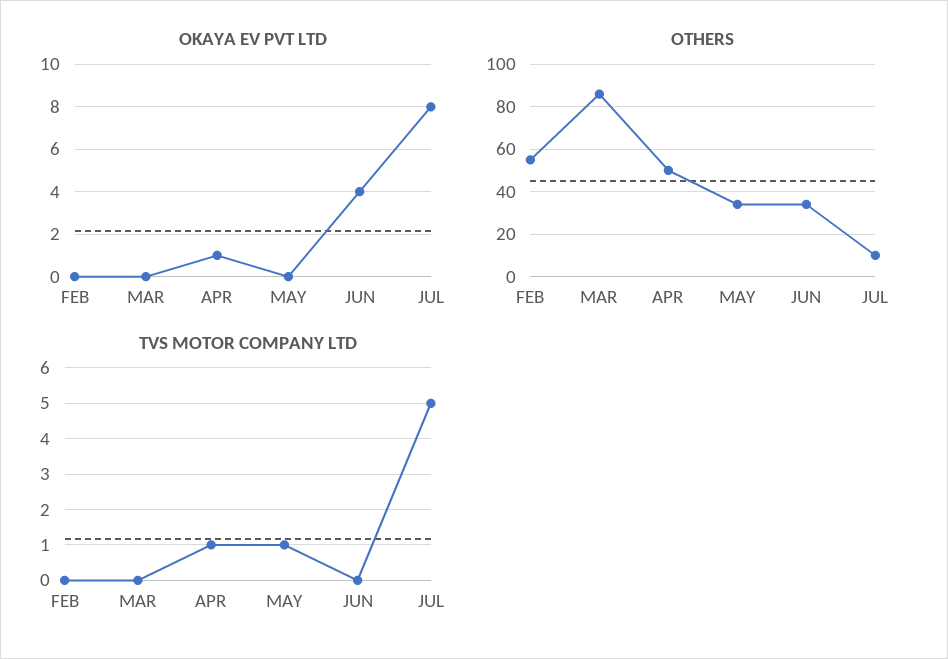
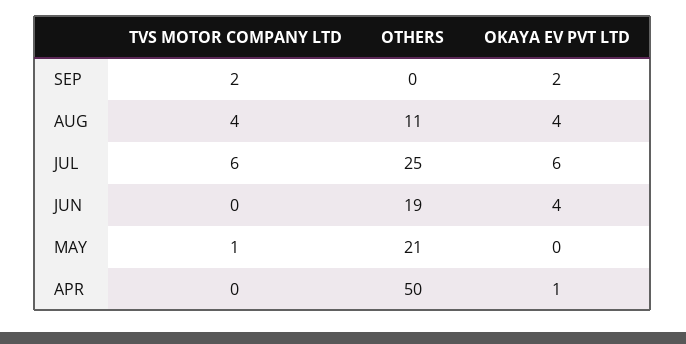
OKAYA EV PVT LTD, FEB: 0 -> none
OKAYA EV PVT LTD, MAR: 0 -> none
OKAYA EV PVT LTD, JUL: 8 -> 6
OTHERS, FEB: 55 -> none
OTHERS, MAR: 85 -> none
OTHERS, MAY: 35 -> 21
OTHERS, JUN: 35 -> 19
OTHERS, JUL: 10 -> 25
TVS MOTOR COMPANY LTD, FEB: 0 -> none
TVS MOTOR COMPANY LTD, MAR: 0 -> none
TVS MOTOR COMPANY LTD, APR: 1 -> 0
TVS MOTOR COMPANY LTD, JUL: 5 -> 6
TVS MOTOR COMPANY LTD, SEP: none -> 2
OTHERS, SEP: none -> 0
OKAYA EV PVT LTD, SEP: none -> 2
TVS MOTOR COMPANY LTD, AUG: none -> 4
OTHERS, AUG: none -> 11
OKAYA EV PVT LTD, AUG: none -> 4

